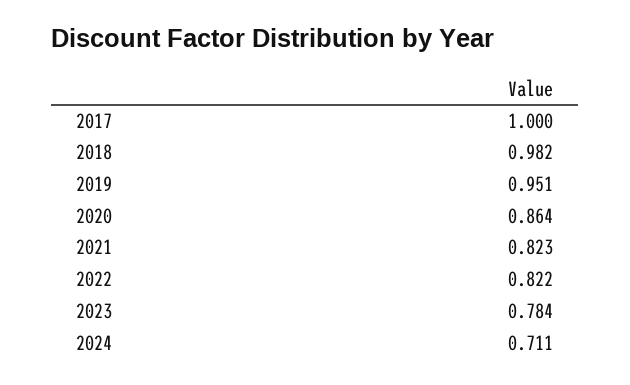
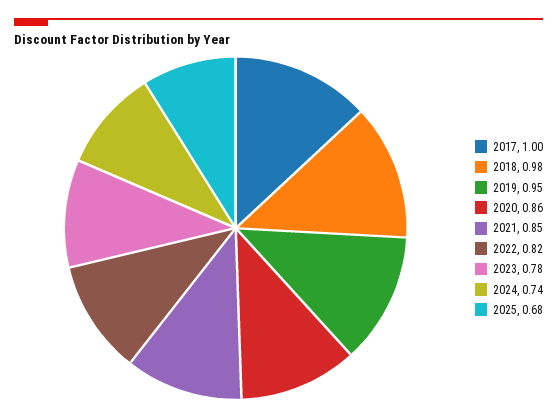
2021: 0.823 -> 0.85
2024: 0.711 -> 0.74
2025: none -> 0.68

